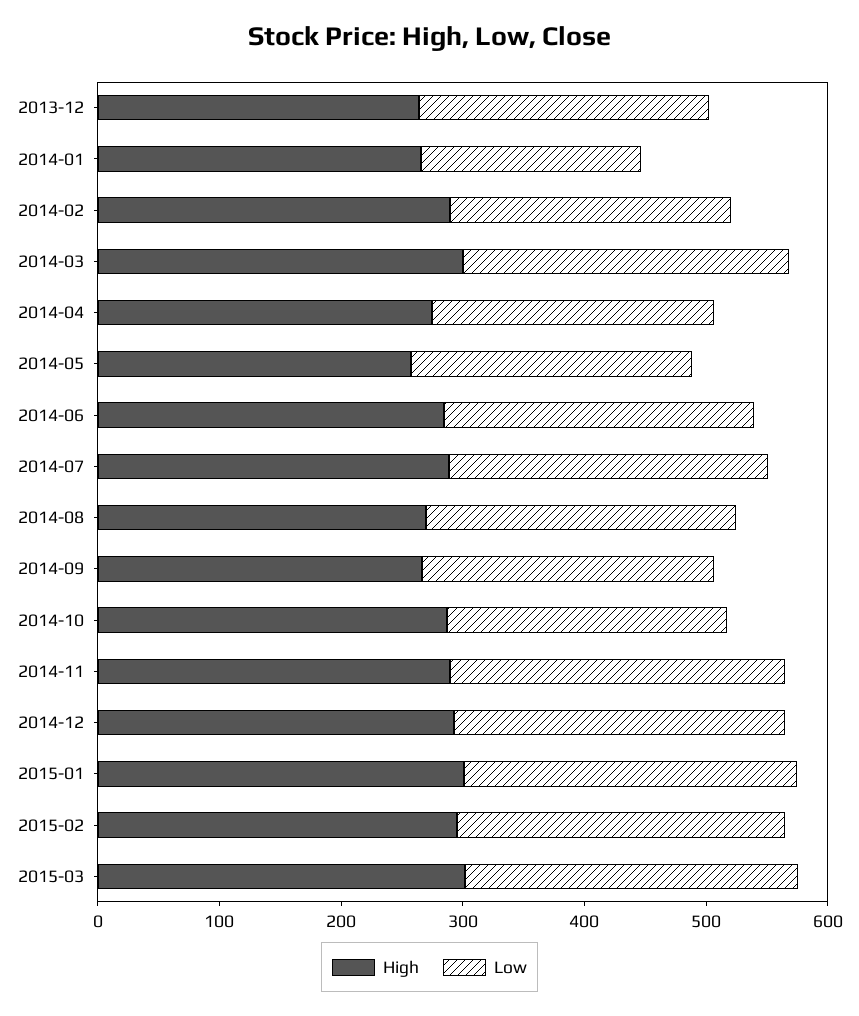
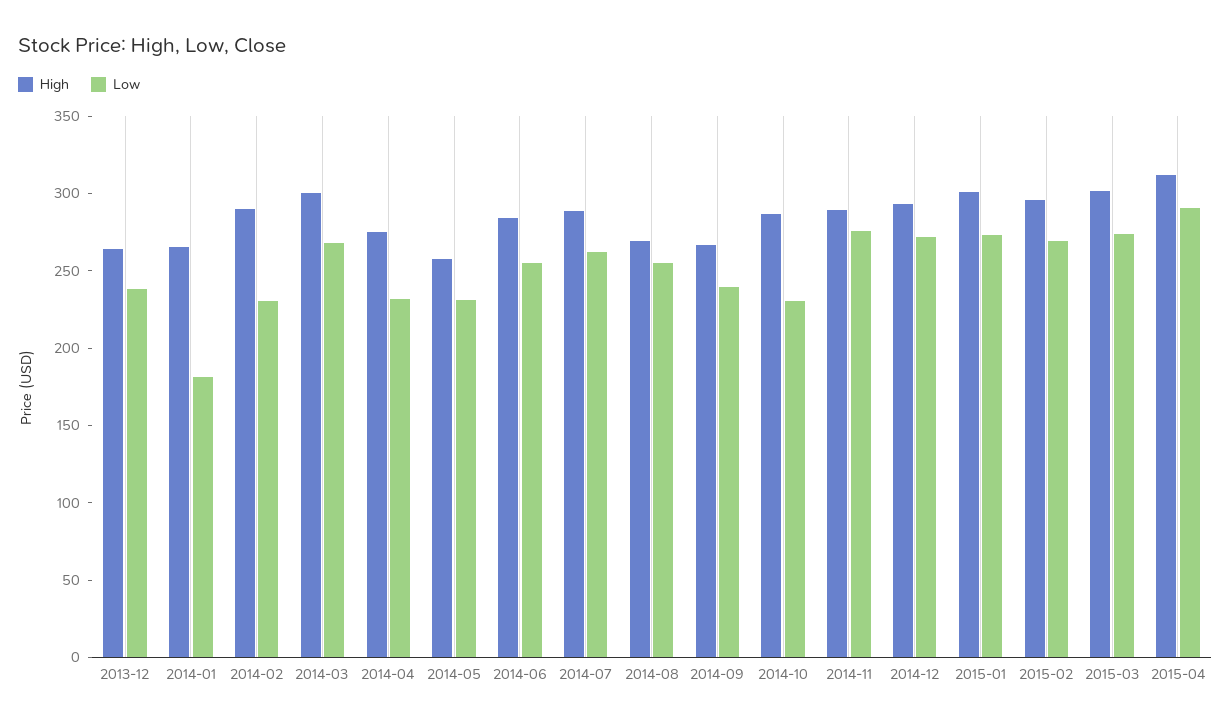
High, 2015-04: none -> 310
Low, 2015-04: none -> 290

